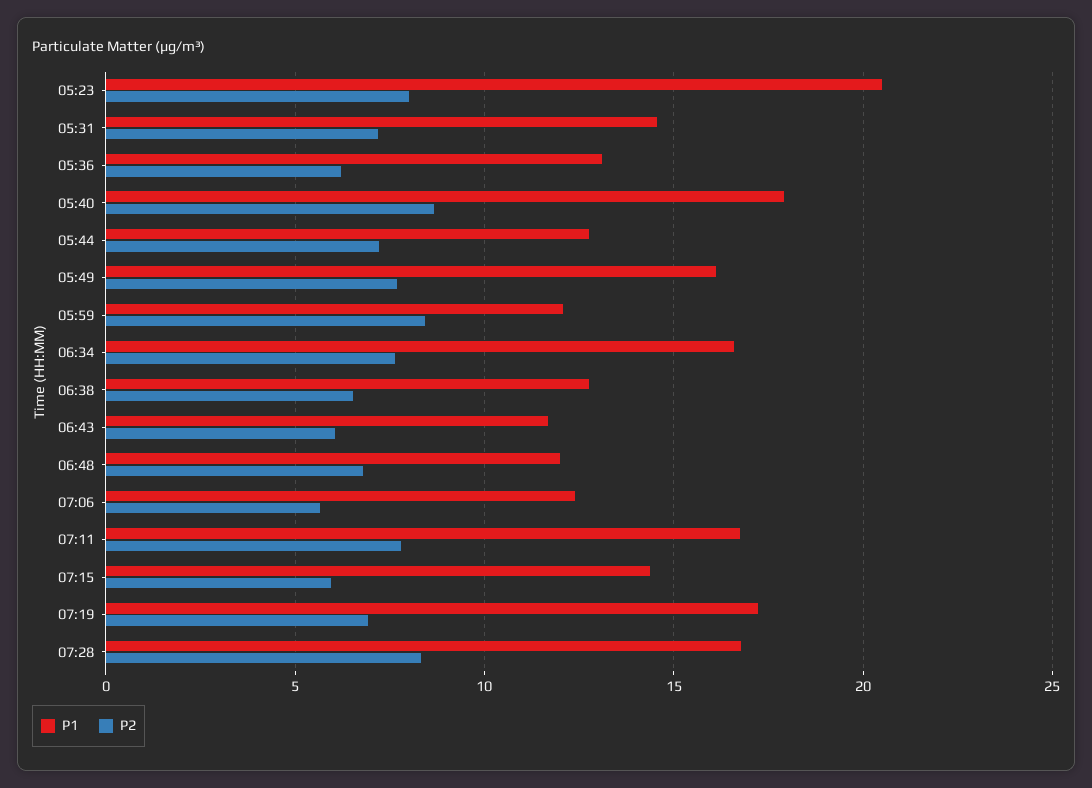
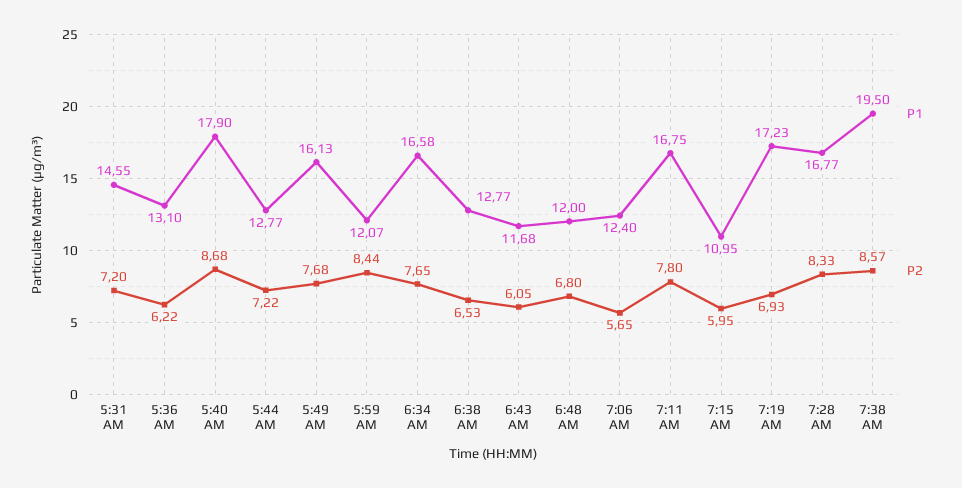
P1, 05:23: 20.5 -> none
P2, 05:23: 8 -> none
P1, 07:15: 14.5 -> 10.95
P1, 7:38 AM: none -> 19.5
P2, 7:38 AM: none -> 8.57

